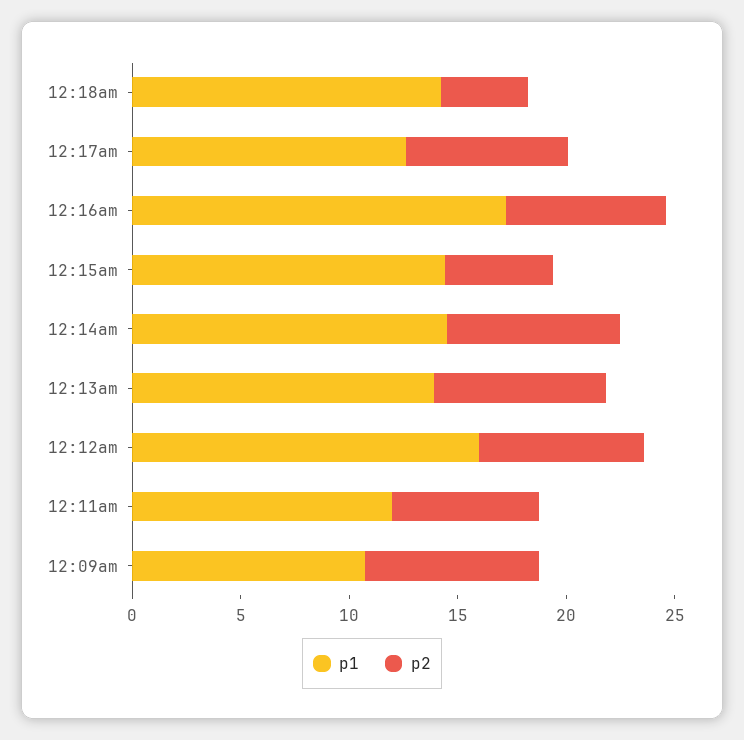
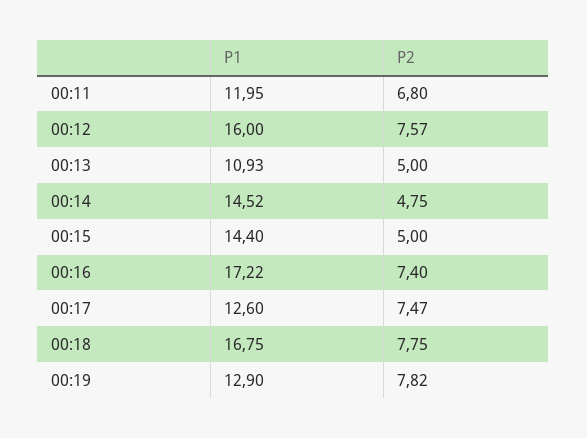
p1, 12:18am: 14 -> 16.75
p2, 12:18am: 4 -> 7.75
p2, 12:14am: 8 -> 4.75
p1, 12:13am: 14 -> 10.93
p2, 12:13am: 8 -> 5
p1, 12:09am: 11 -> none
p2, 12:09am: 8 -> none
p1, 00:19: none -> 12.9
p2, 00:19: none -> 7.82

